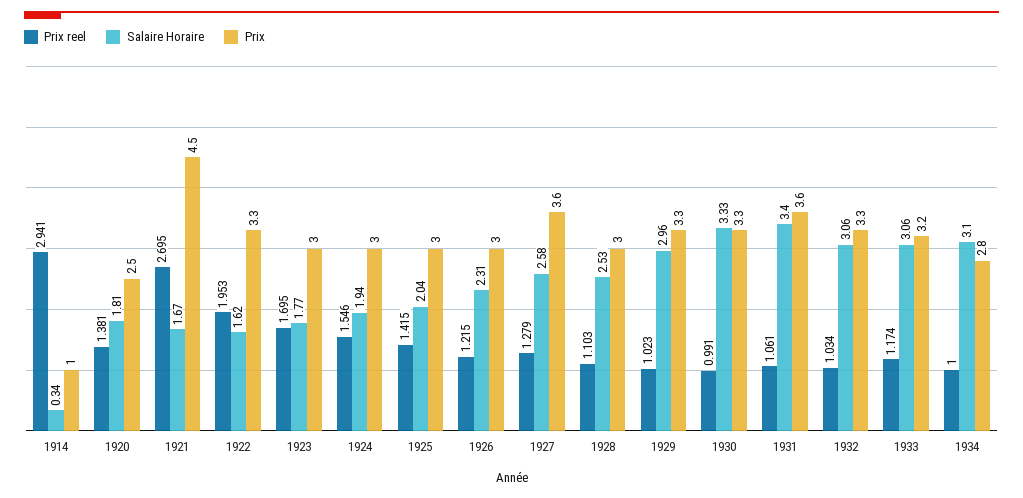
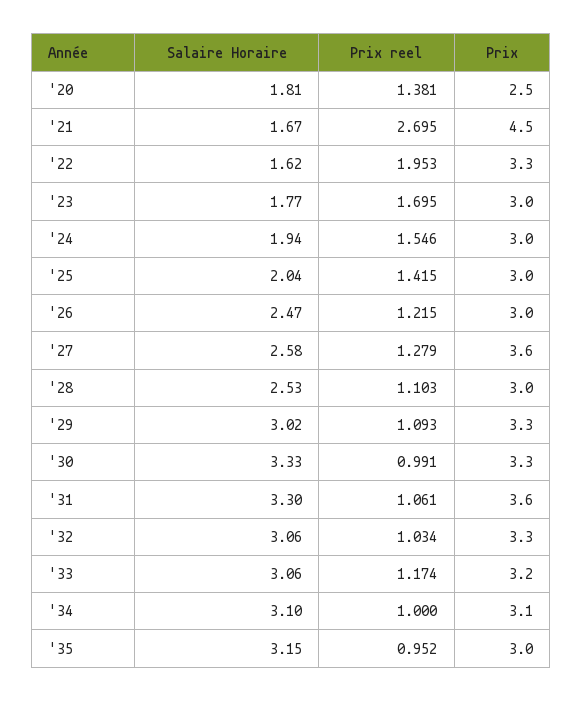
Prix reel, 1914: 2.941 -> none
Salaire Horaire, 1914: 0.34 -> none
Prix, 1914: 1 -> none
Salaire Horaire, 1926: 2.31 -> 2.47
Prix reel, 1929: 1.023 -> 1.093
Salaire Horaire, 1929: 2.96 -> 3.02
Salaire Horaire, 1931: 3.4 -> 3.3
Prix, 1934: 2.8 -> 3.1
Salaire Horaire, '35: none -> 3.15
Prix reel, '35: none -> 0.952
Prix, '35: none -> 3

